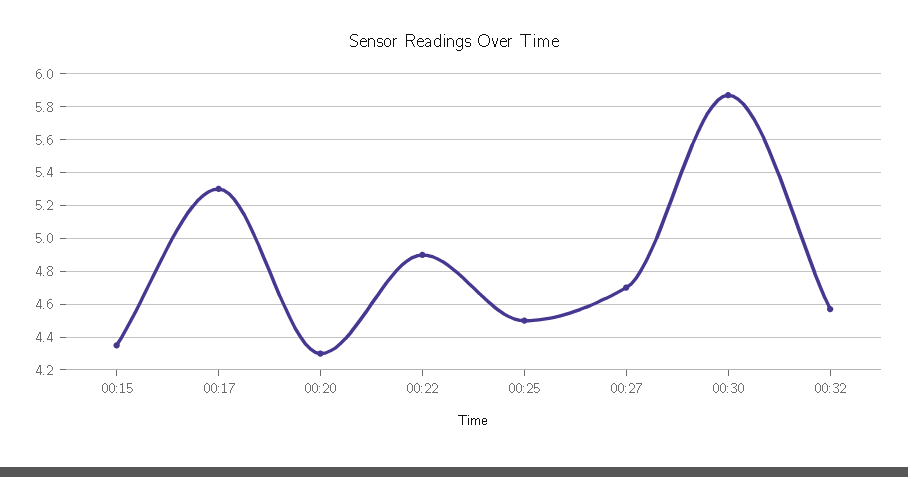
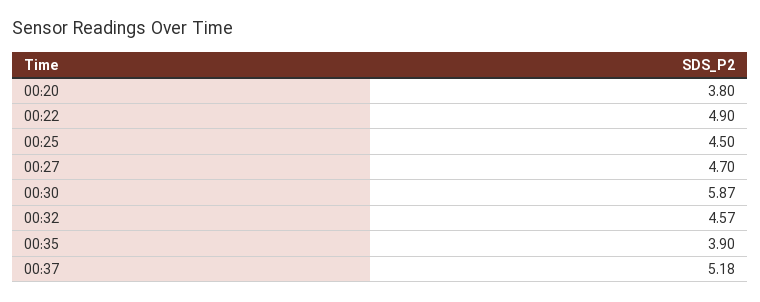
00:15: 4.35 -> none
00:17: 5.3 -> none
00:20: 4.3 -> 3.8
00:35: none -> 3.9
00:37: none -> 5.18

